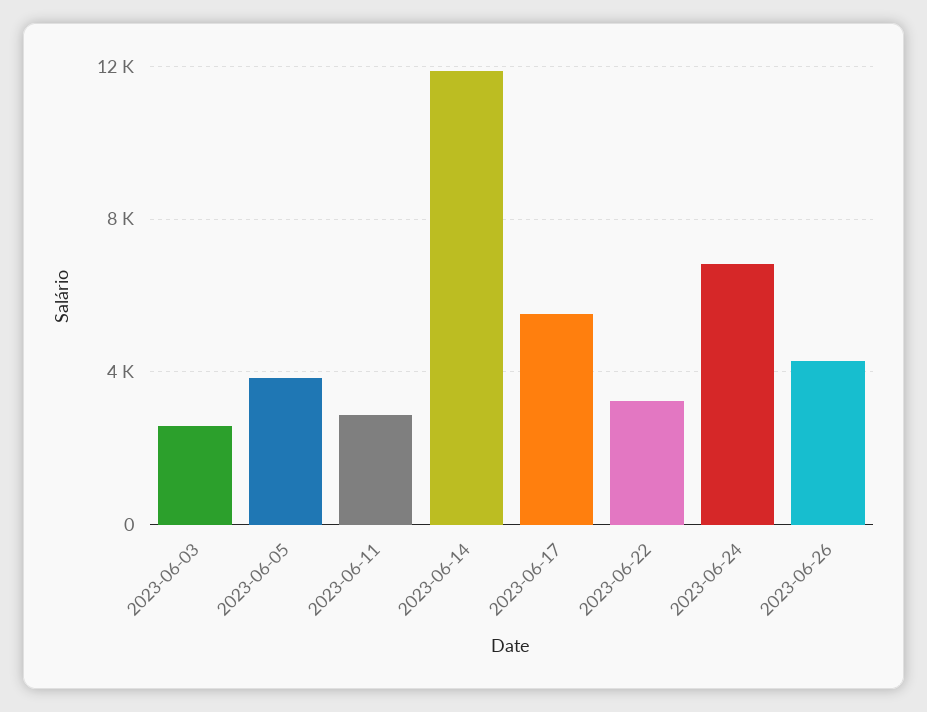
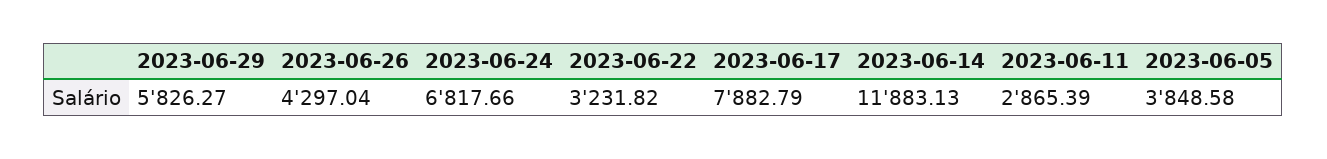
2023-06-03: 2500 -> none
2023-06-17: 5500 -> 7882.79
2023-06-29: none -> 5826.27

